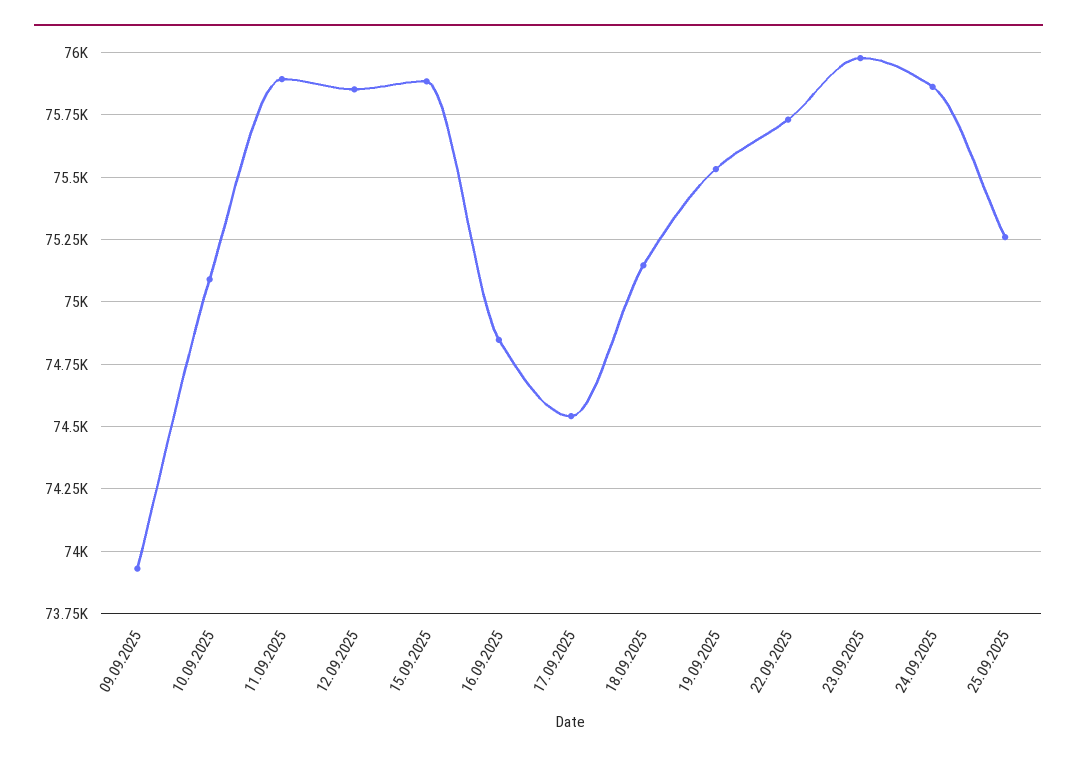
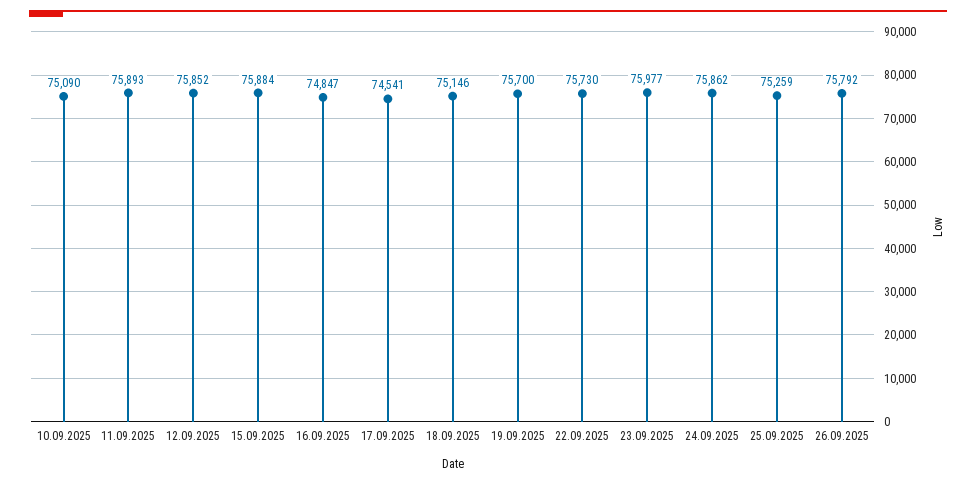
09.09.2025: 73925 -> none
19.09.2025: 75525 -> 75700
26.09.2025: none -> 75792

